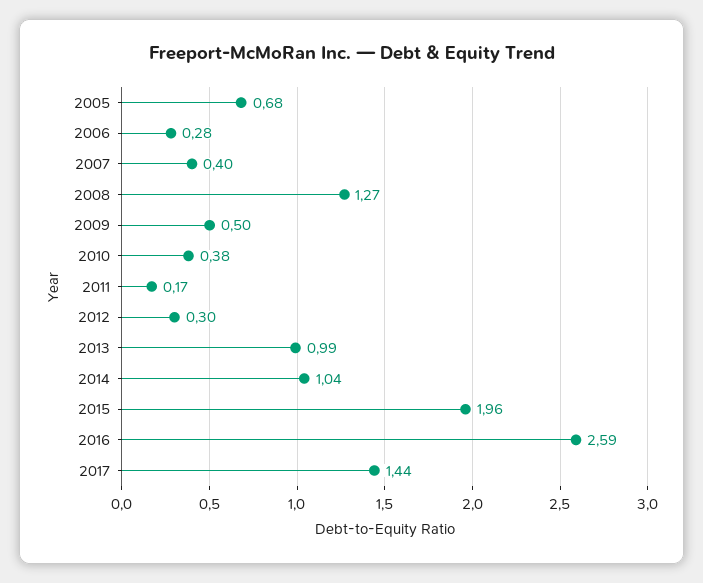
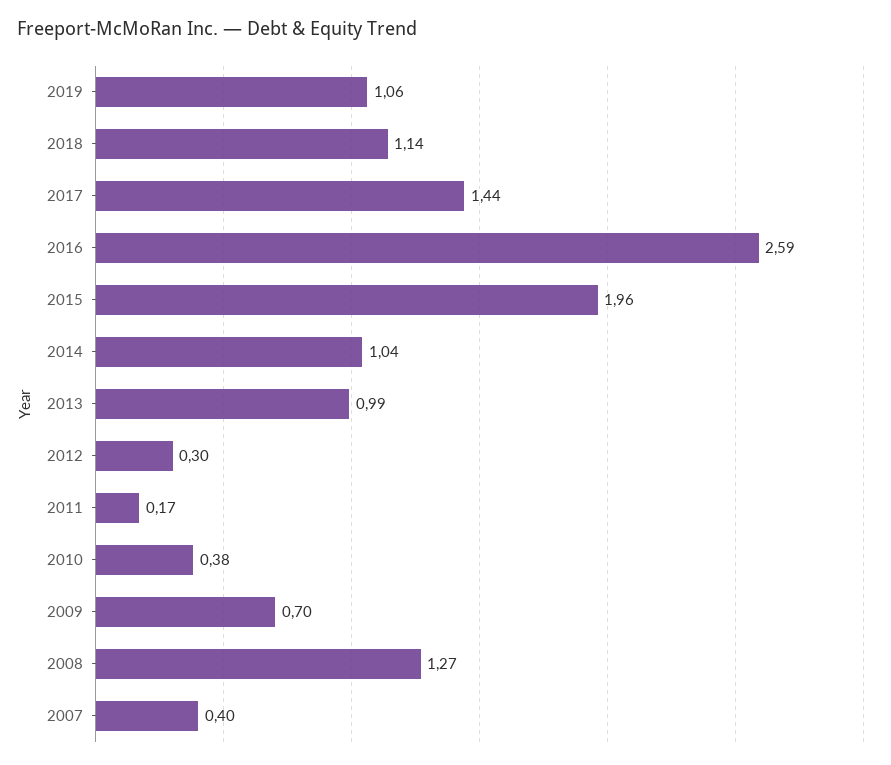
2005: 0.68 -> none
2006: 0.28 -> none
2009: 0.5 -> 0.7
2019: none -> 1.06
2018: none -> 1.14

